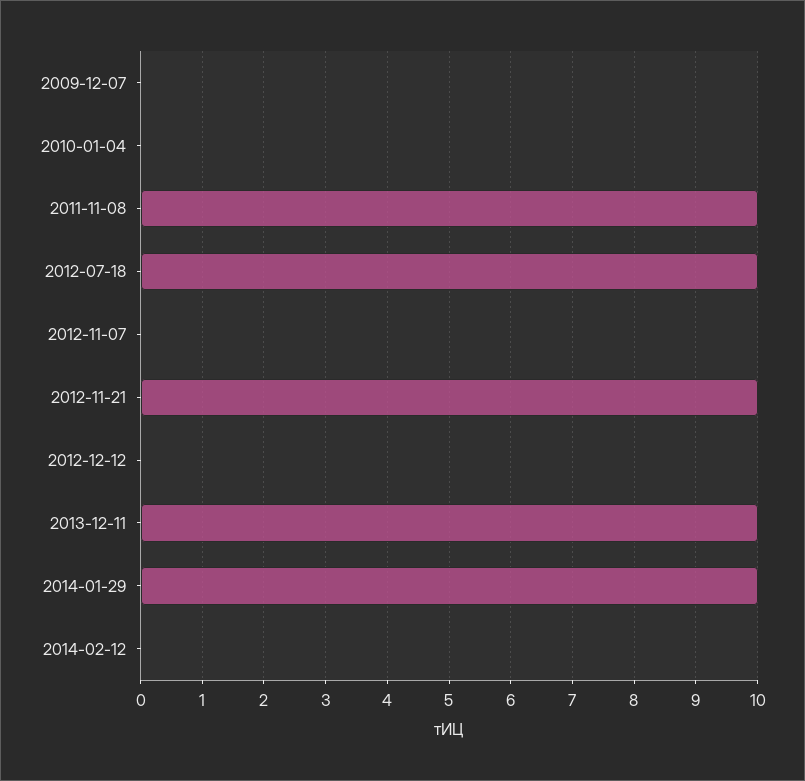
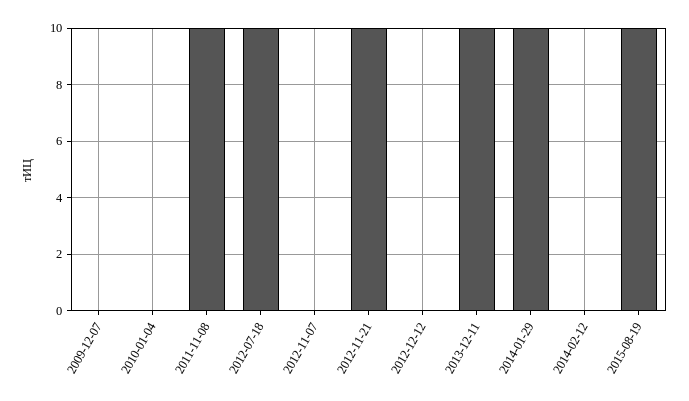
2015-08-19: none -> 10

